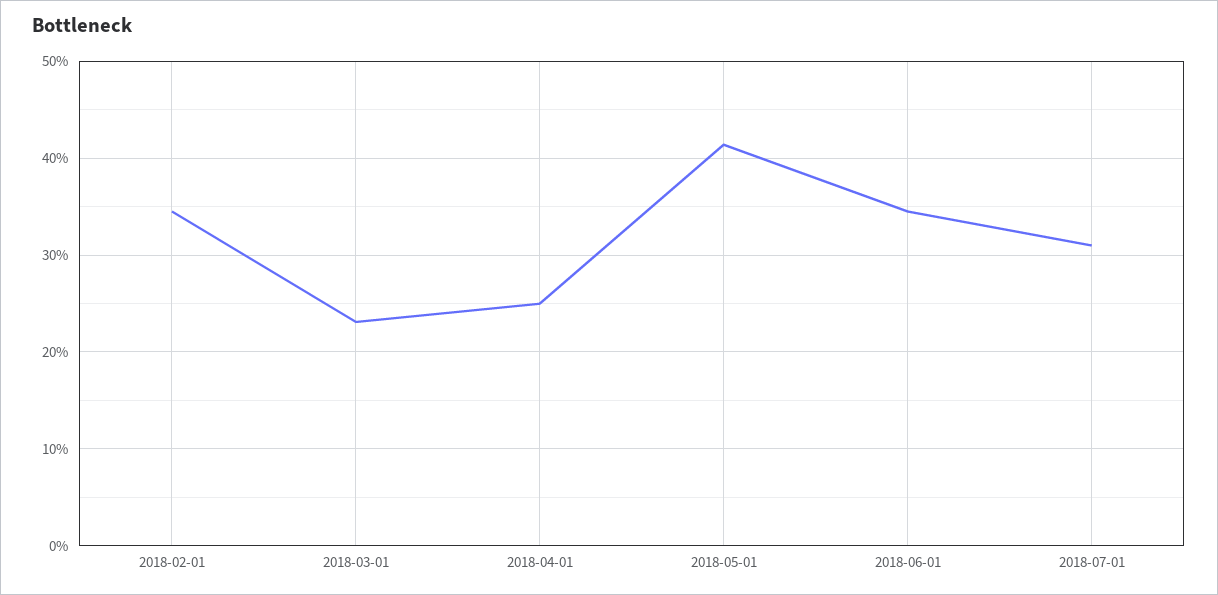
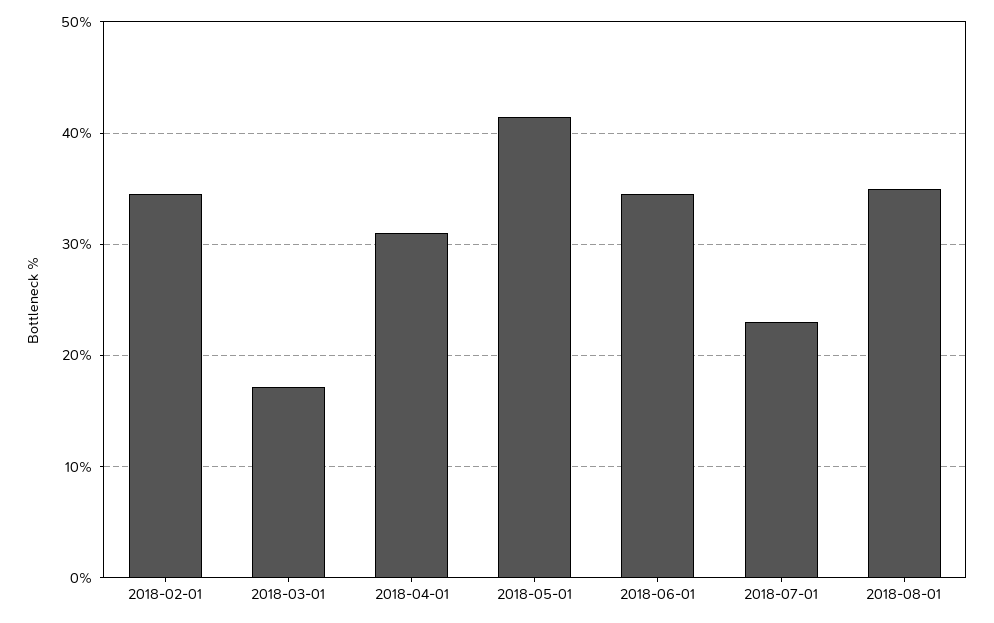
2018-03-01: 23 -> 17
2018-04-01: 25 -> 31
2018-07-01: 31 -> 23
2018-08-01: none -> 35

